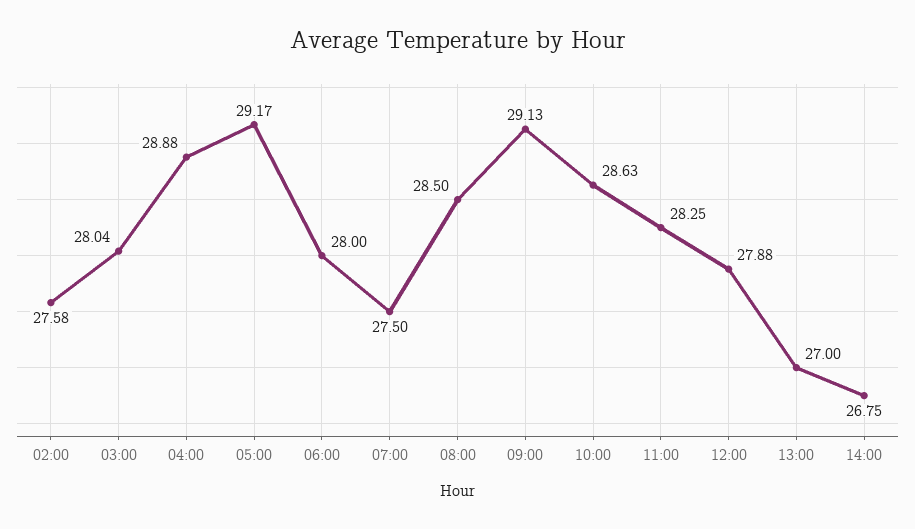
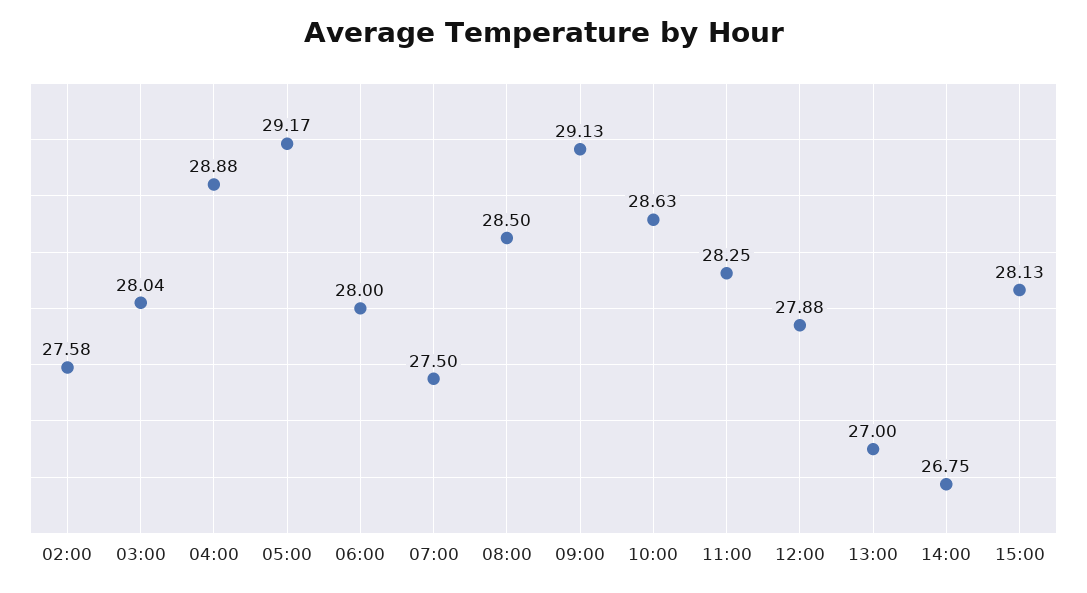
15:00: none -> 28.13

